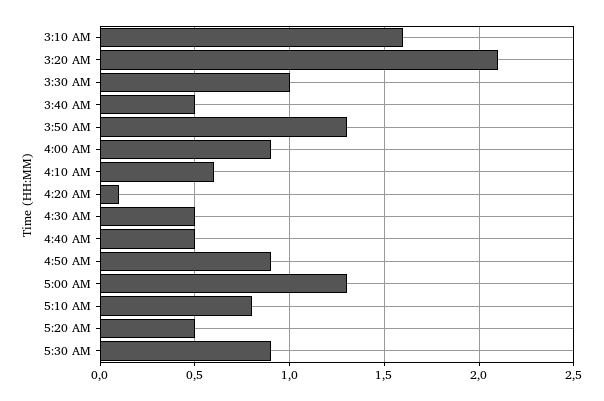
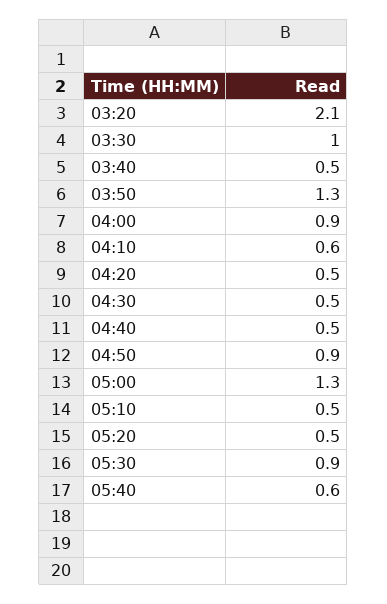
3:10 AM: 1.6 -> none
4:20 AM: 0.1 -> 0.5
5:10 AM: 0.8 -> 0.5
05:40: none -> 0.6

